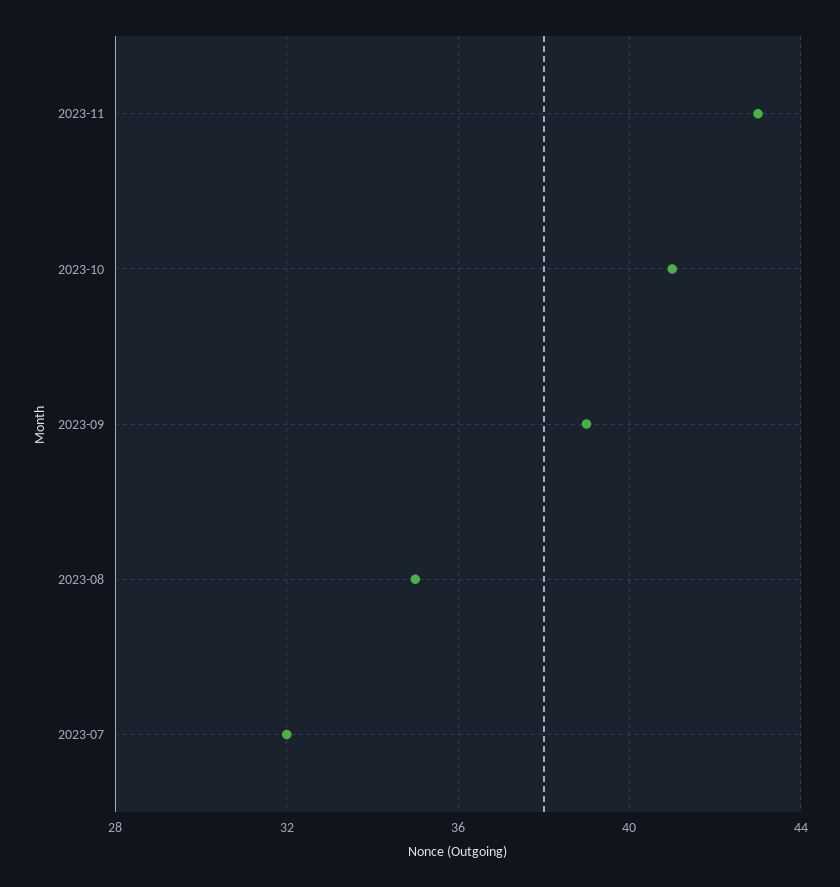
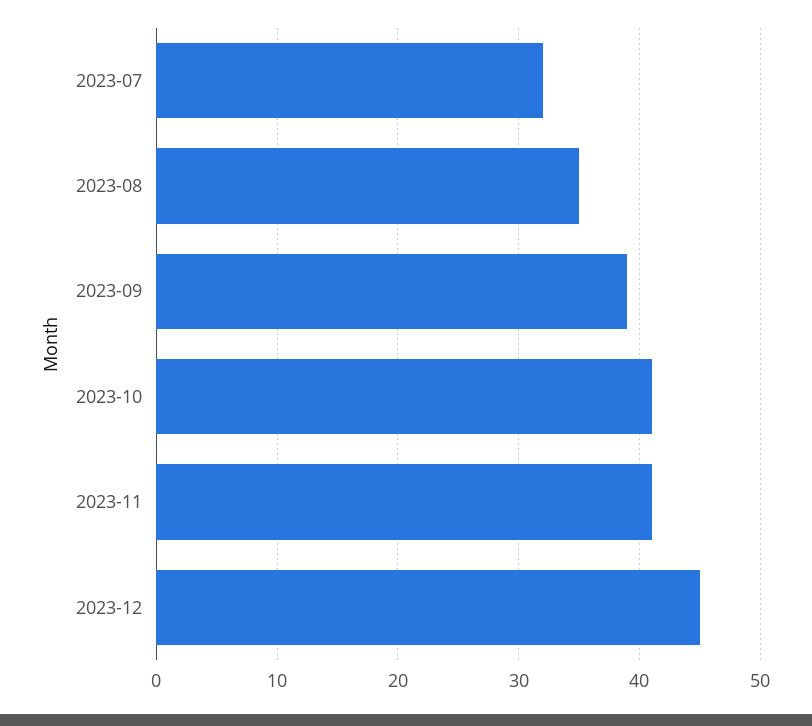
2023-11: 43 -> 41
2023-12: none -> 45

